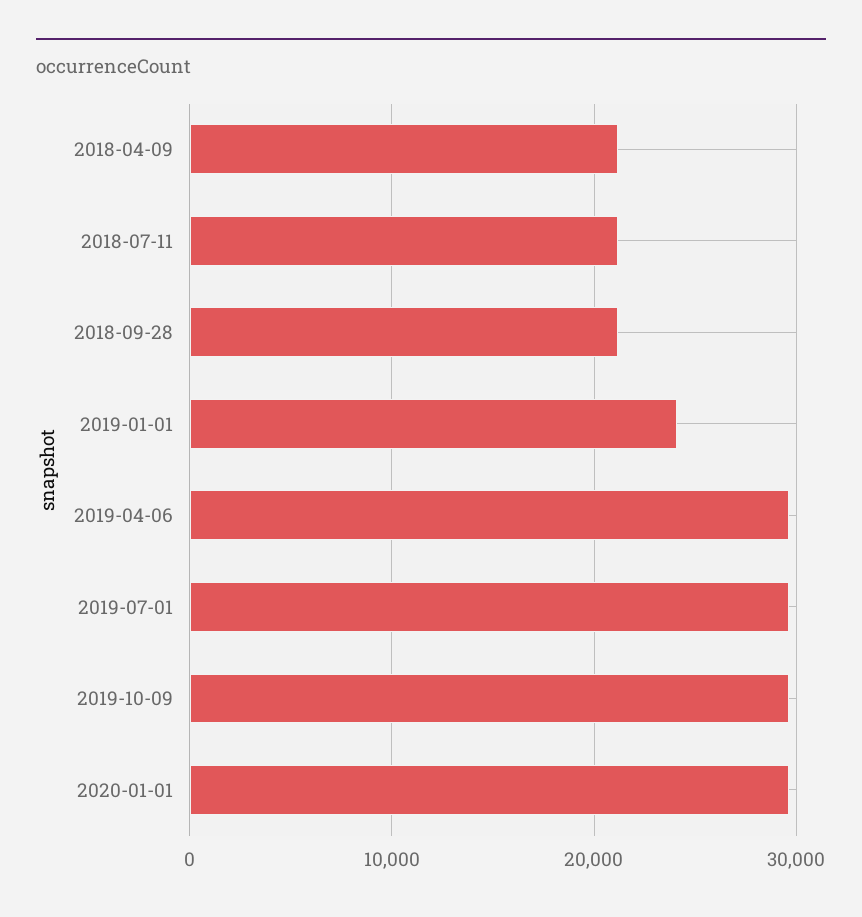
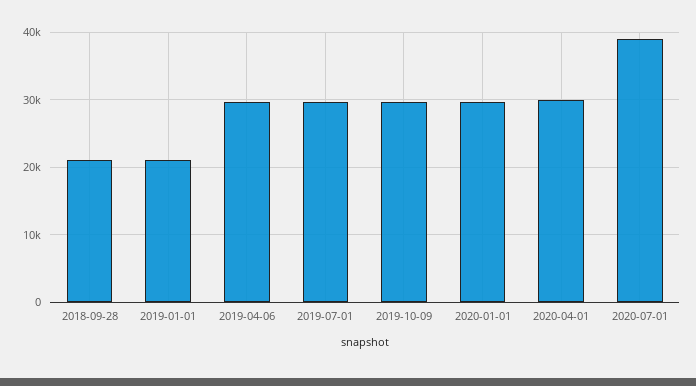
2018-04-09: 21000 -> none
2018-07-11: 21000 -> none
2019-01-01: 24000 -> 21000
2020-04-01: none -> 30000
2020-07-01: none -> 39000

